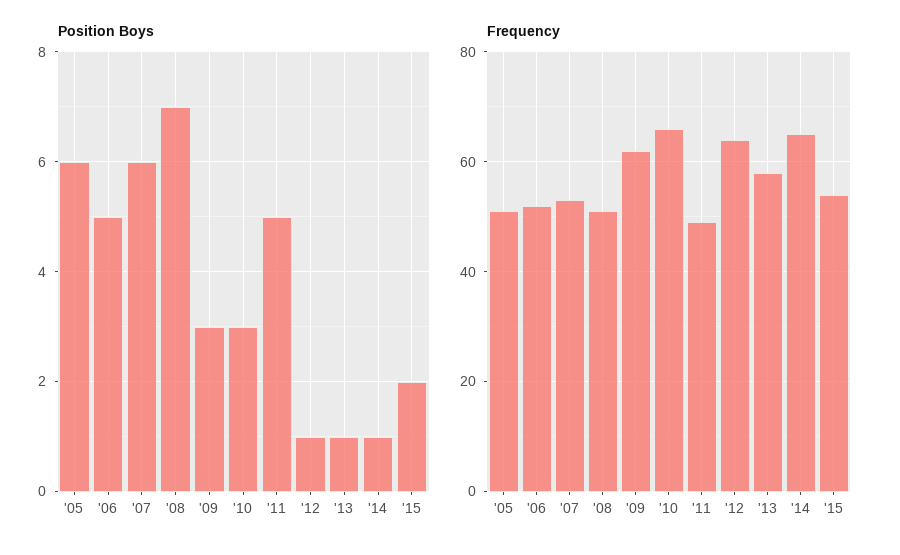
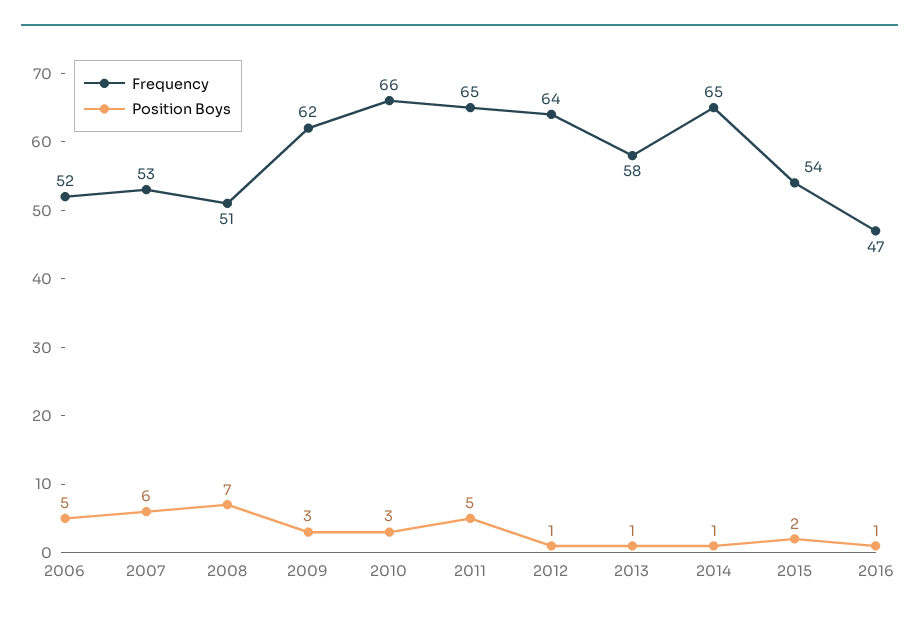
Position Boys, '05: 6 -> none
Frequency, '05: 50 -> none
Frequency, '11: 50 -> 65
Frequency, 2016: none -> 47
Position Boys, 2016: none -> 1

